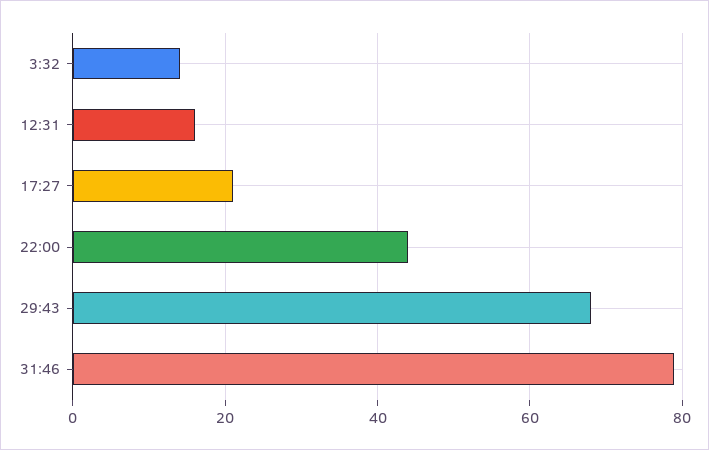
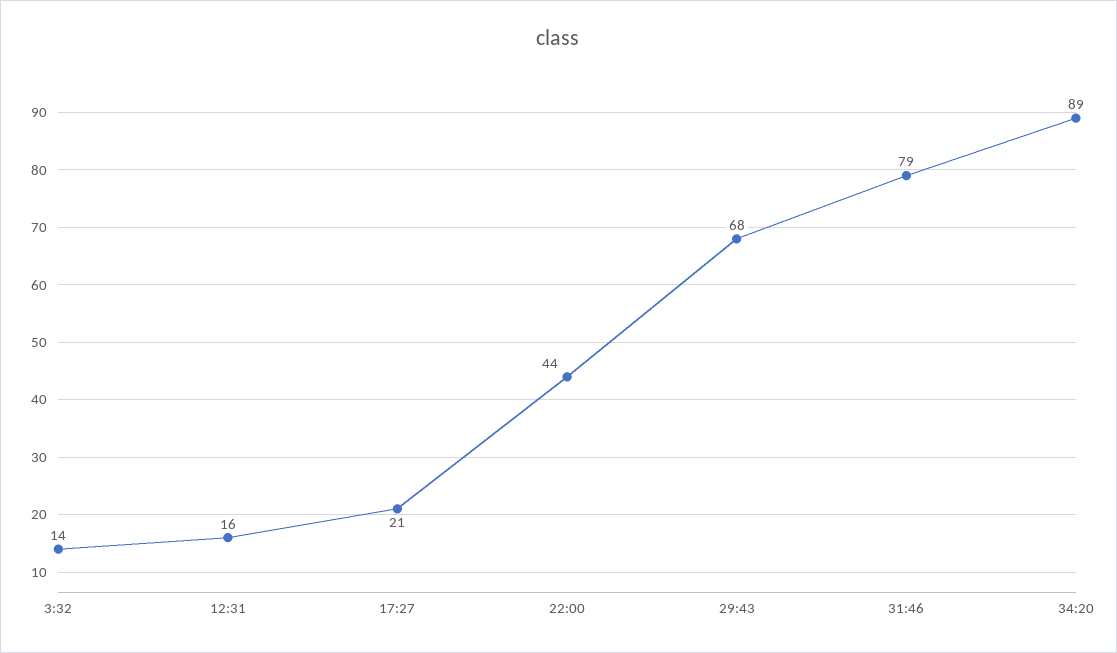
34:20: none -> 89

